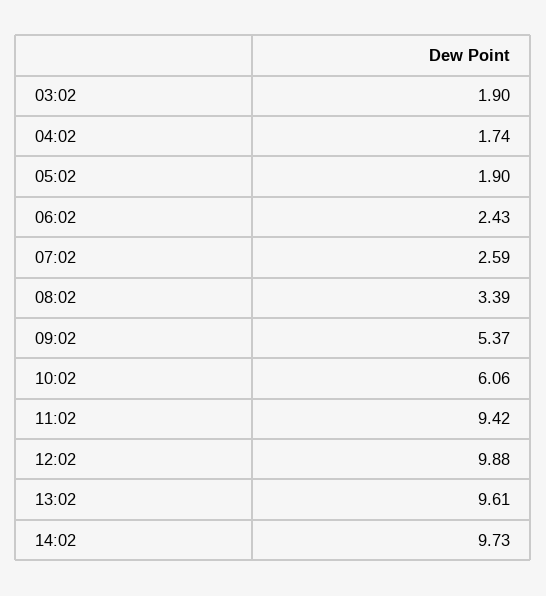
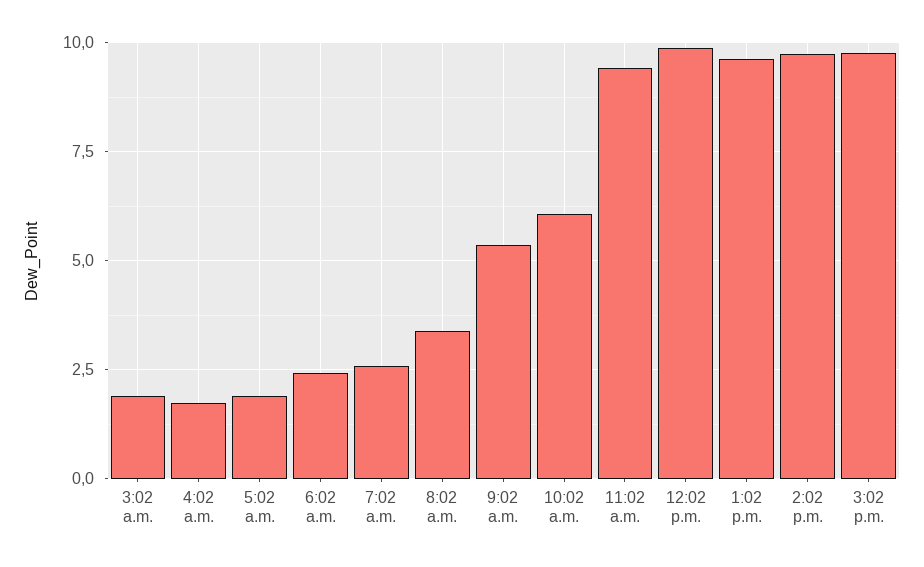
3:02 p.m.: none -> 9.75

